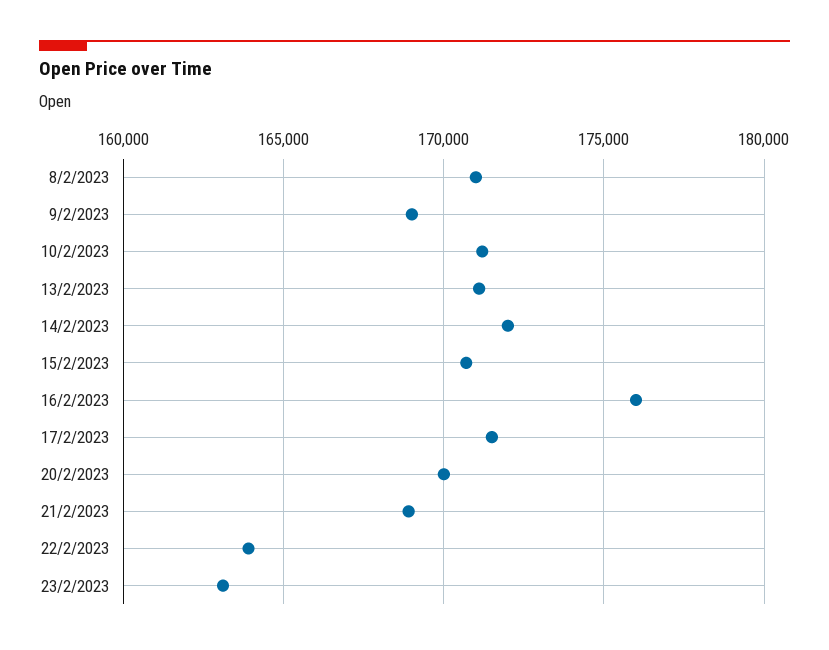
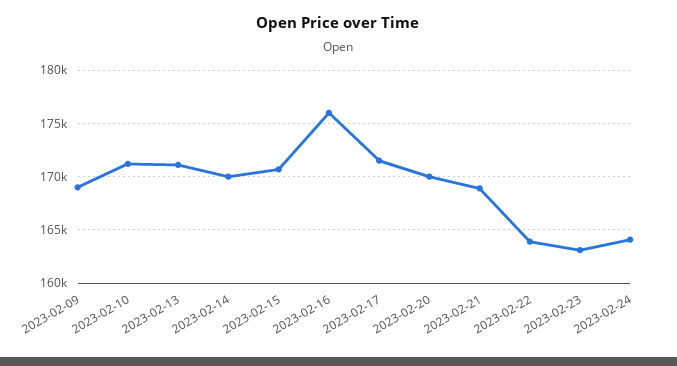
8/2/2023: 171000 -> none
14/2/2023: 172000 -> 170000
2023-02-24: none -> 164000

